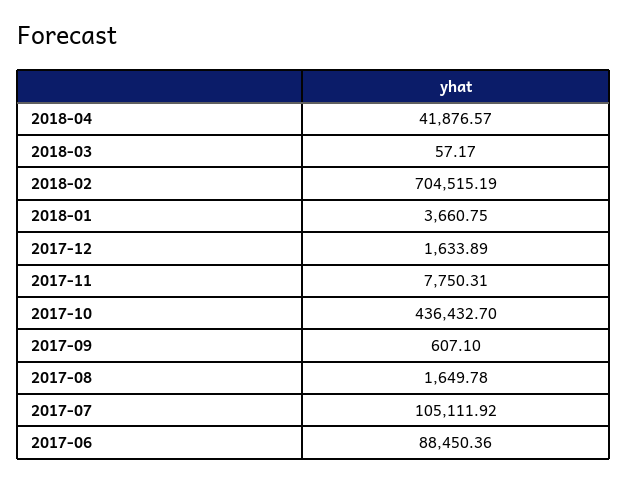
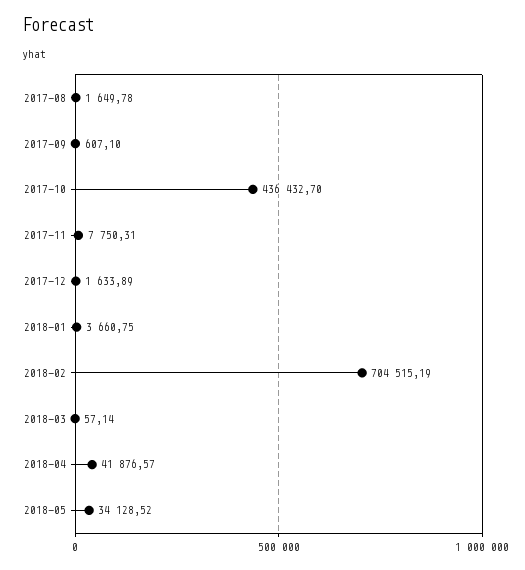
2018-03: 57.17 -> 57.14
2017-07: 105111.92 -> none
2017-06: 88450.36 -> none
2018-05: none -> 34128.52

